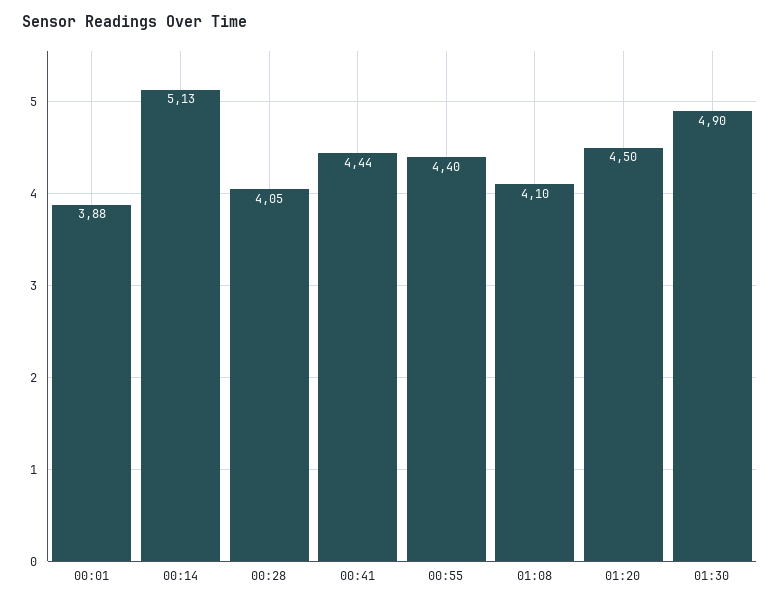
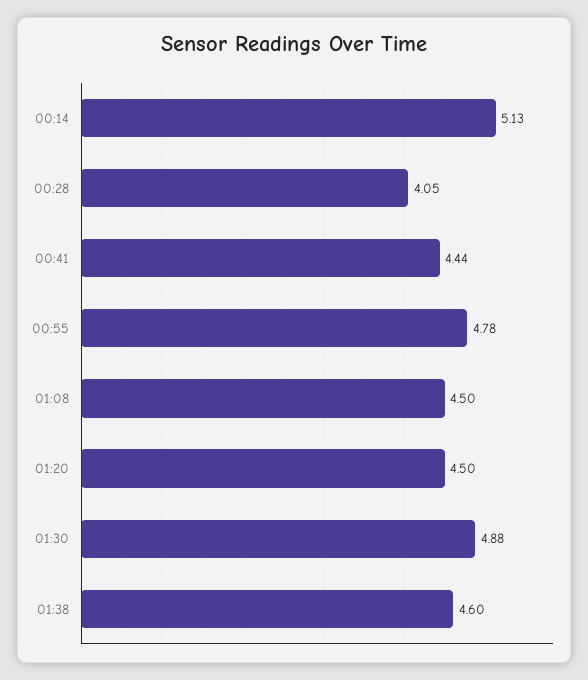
00:01: 3.88 -> none
00:55: 4.4 -> 4.78
01:08: 4.1 -> 4.5
01:30: 4.9 -> 4.88
01:38: none -> 4.6

